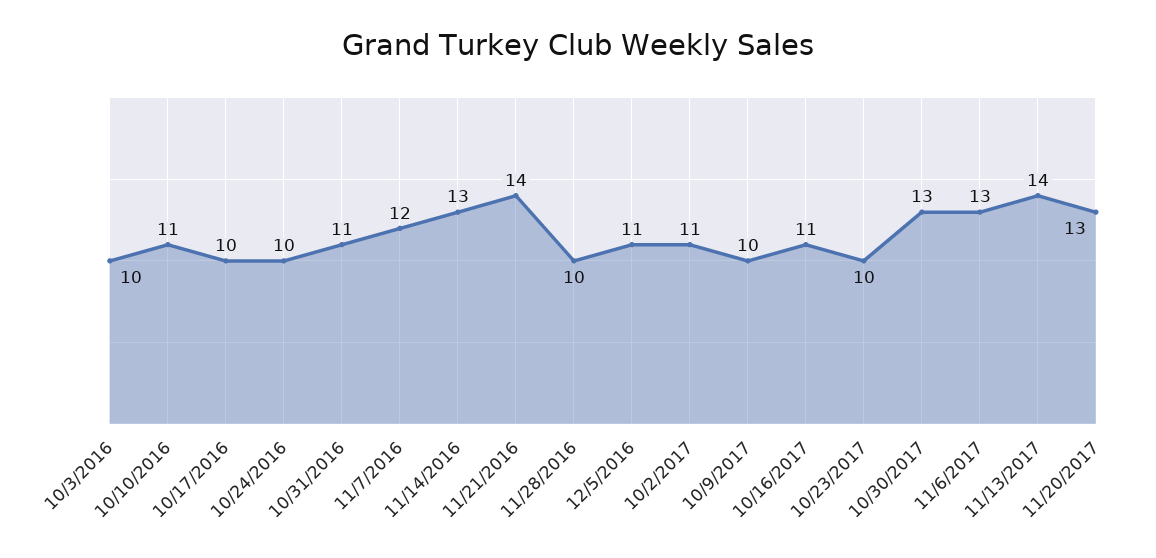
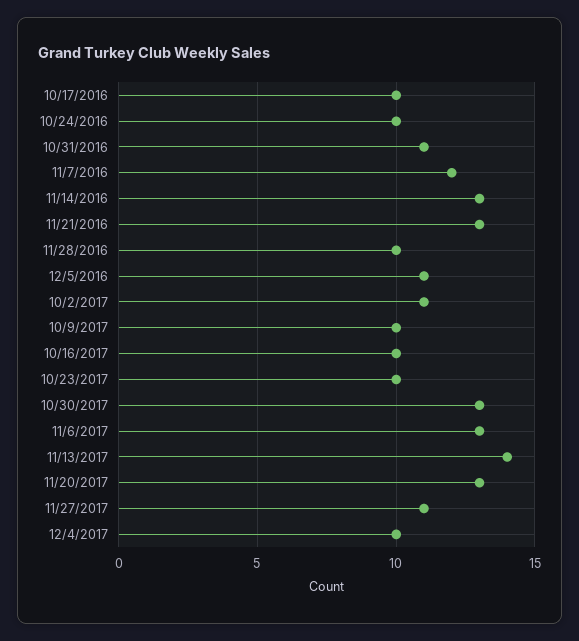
10/3/2016: 10 -> none
10/10/2016: 11 -> none
11/21/2016: 14 -> 13
10/16/2017: 11 -> 10
11/27/2017: none -> 11
12/4/2017: none -> 10

